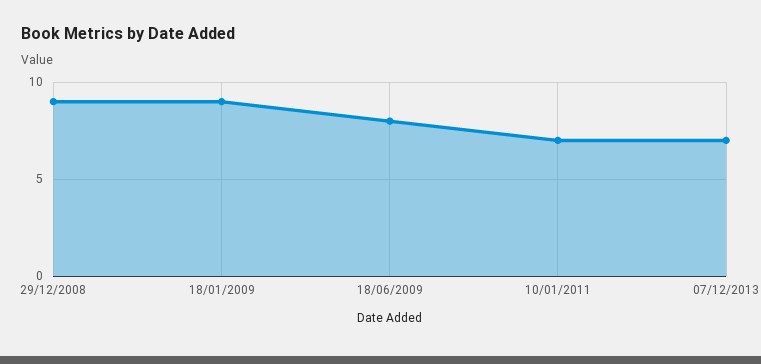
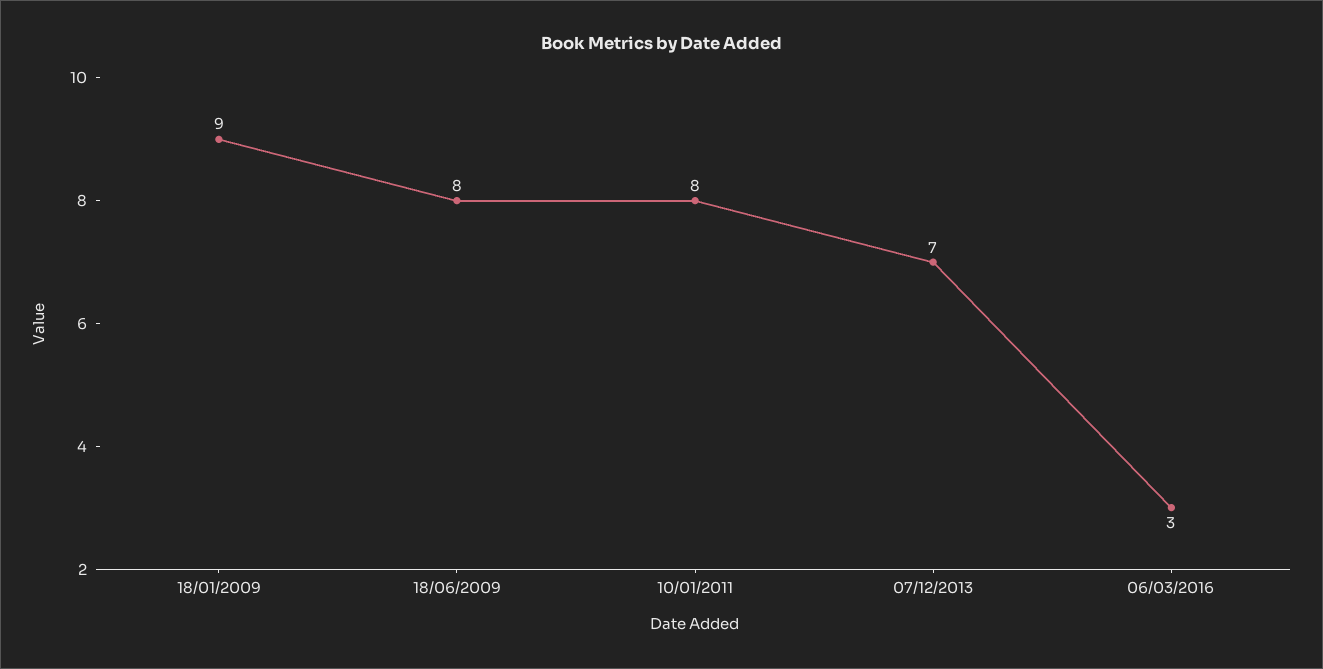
29/12/2008: 9 -> none
10/01/2011: 7 -> 8
06/03/2016: none -> 3

